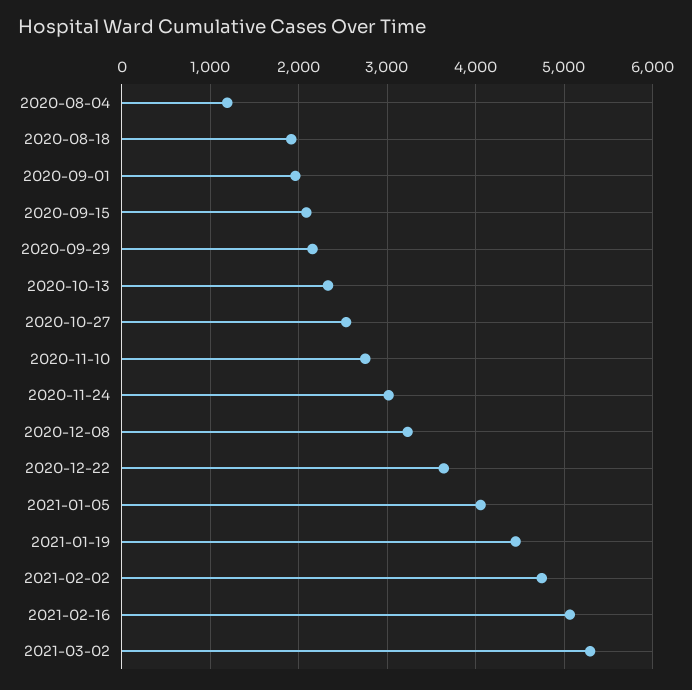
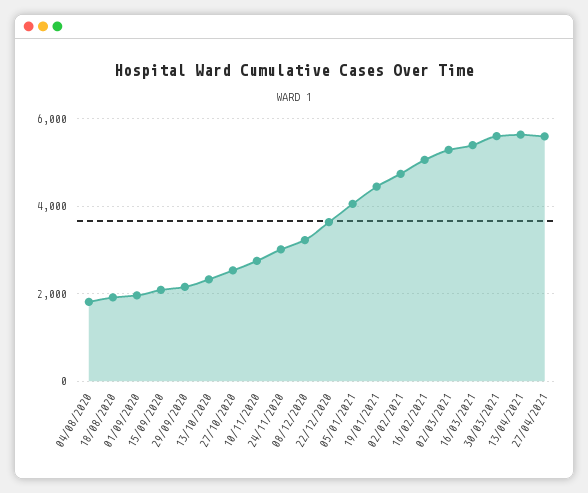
2020-08-04: 1200 -> 1800
16/03/2021: none -> 5400
30/03/2021: none -> 5600
13/04/2021: none -> 5600
27/04/2021: none -> 5600

